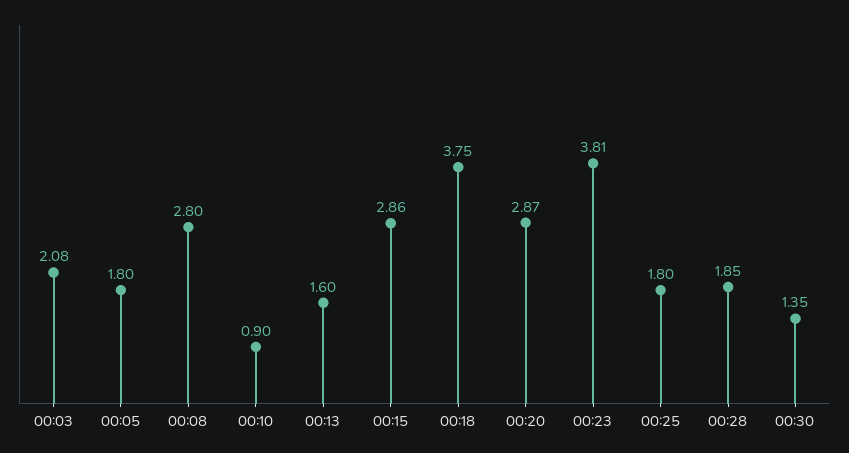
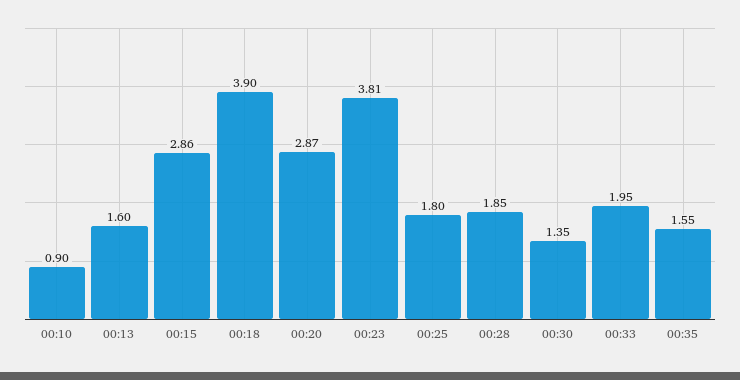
00:03: 2.08 -> none
00:05: 1.8 -> none
00:08: 2.8 -> none
00:18: 3.75 -> 3.9
00:33: none -> 1.95
00:35: none -> 1.55

